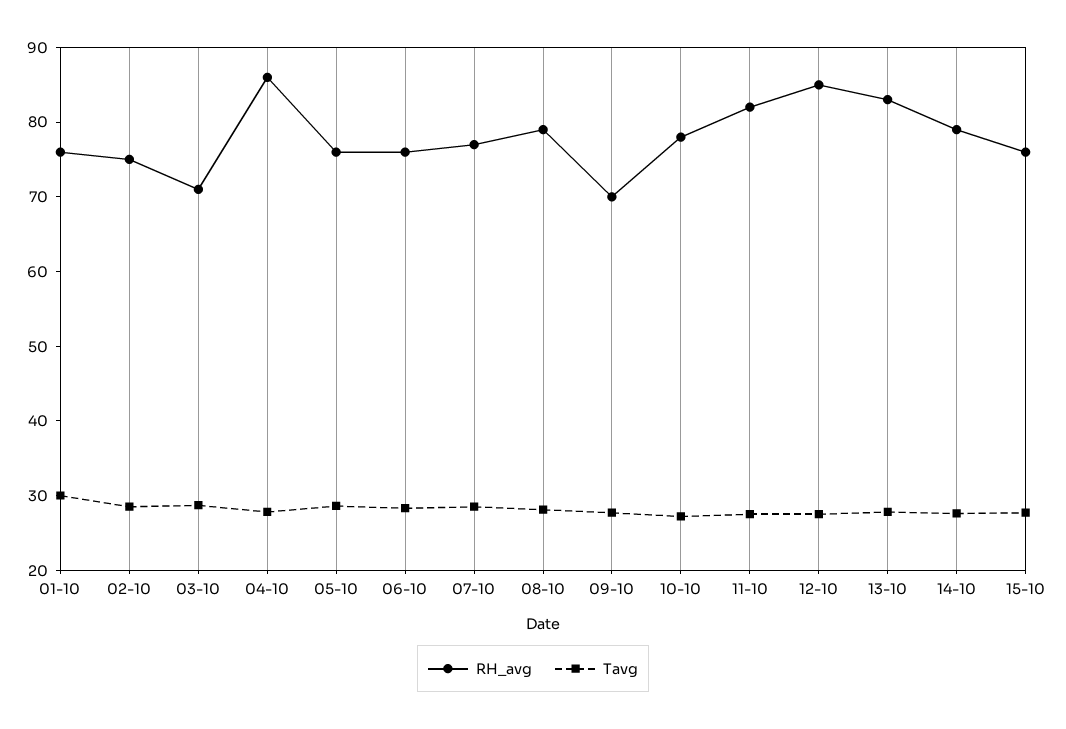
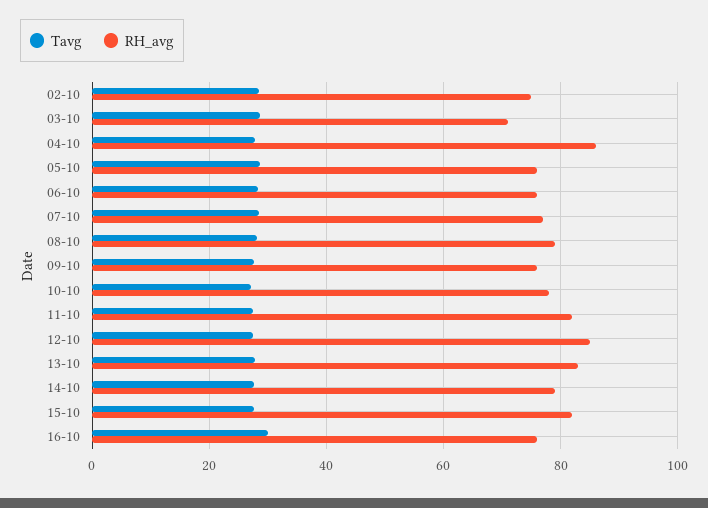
RH_avg, 01-10: 76 -> none
Tavg, 01-10: 30 -> none
RH_avg, 09-10: 70 -> 76
RH_avg, 15-10: 76 -> 82
Tavg, 16-10: none -> 30
RH_avg, 16-10: none -> 76

